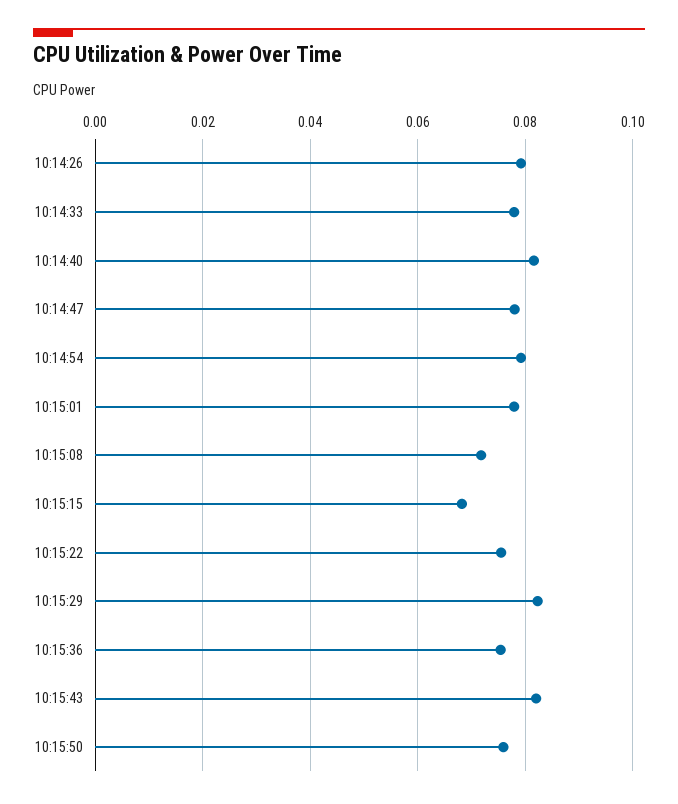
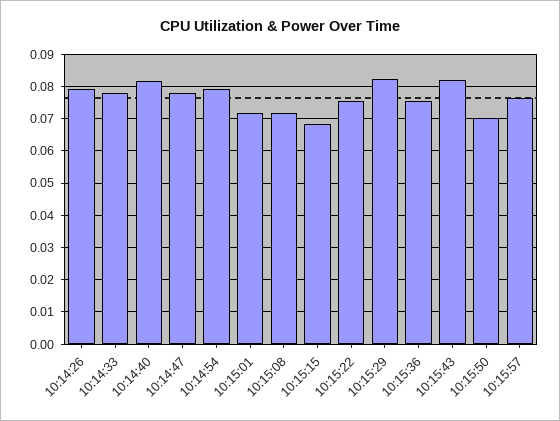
10:15:01: 0.078 -> 0.072
10:15:50: 0.076 -> 0.07
10:15:57: none -> 0.076

